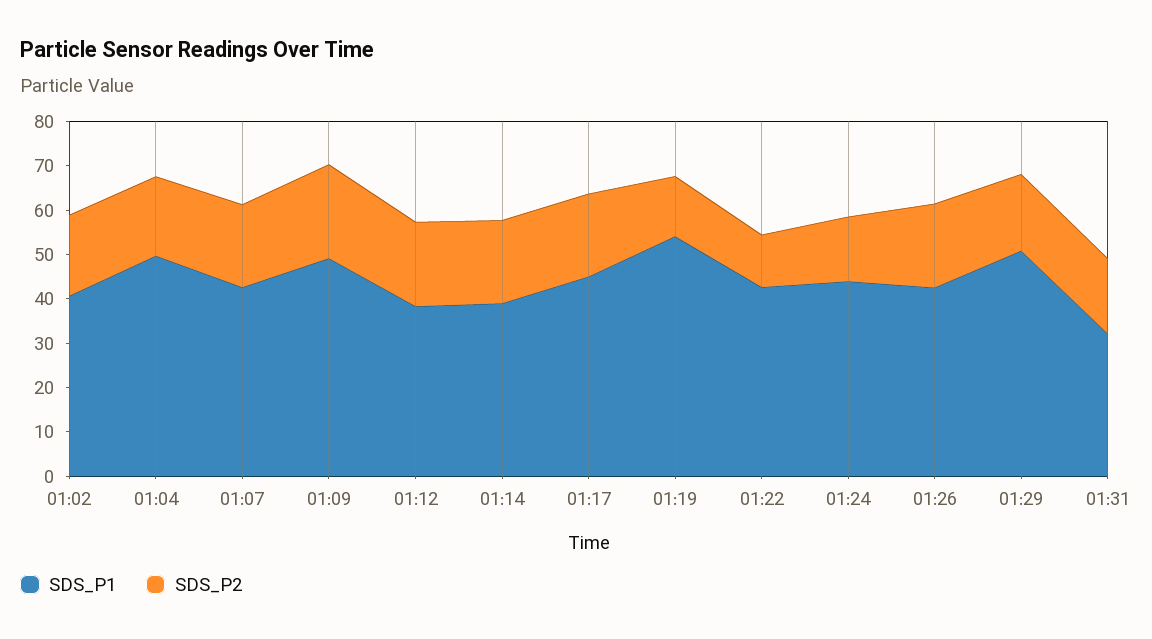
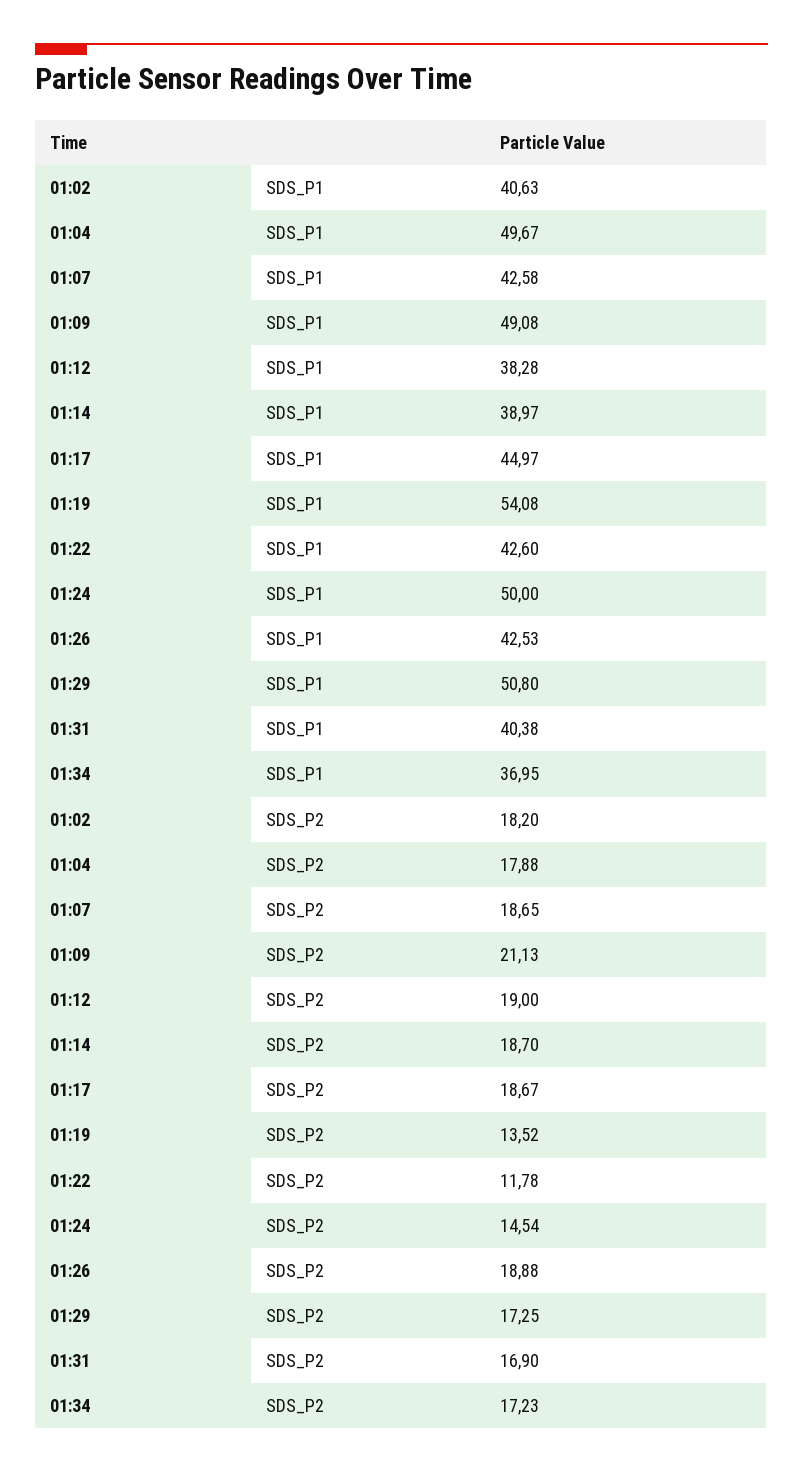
SDS_P1, 01:24: 44 -> 50
SDS_P1, 01:31: 32 -> 40.38
SDS_P1, 01:34: none -> 36.95
SDS_P2, 01:34: none -> 17.23

